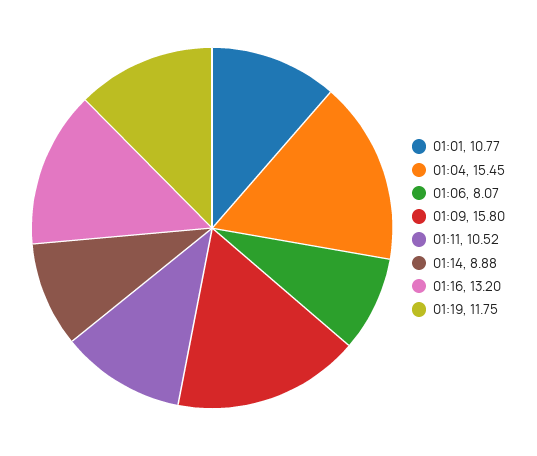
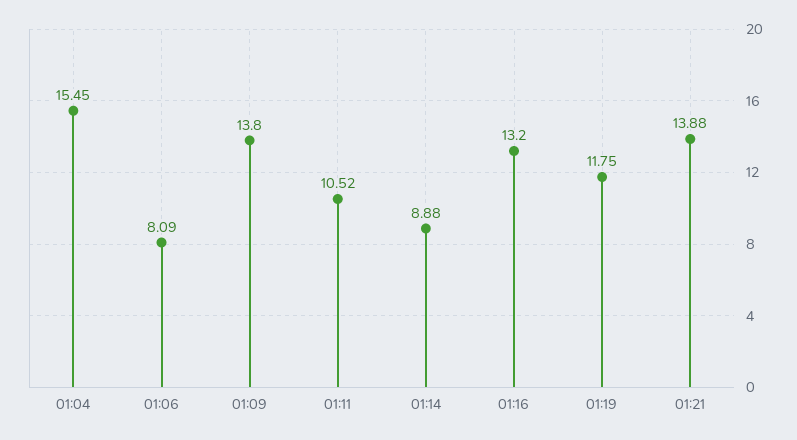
01:01: 10.77 -> none
01:06: 8.07 -> 8.09
01:09: 15.8 -> 13.8
01:21: none -> 13.88

